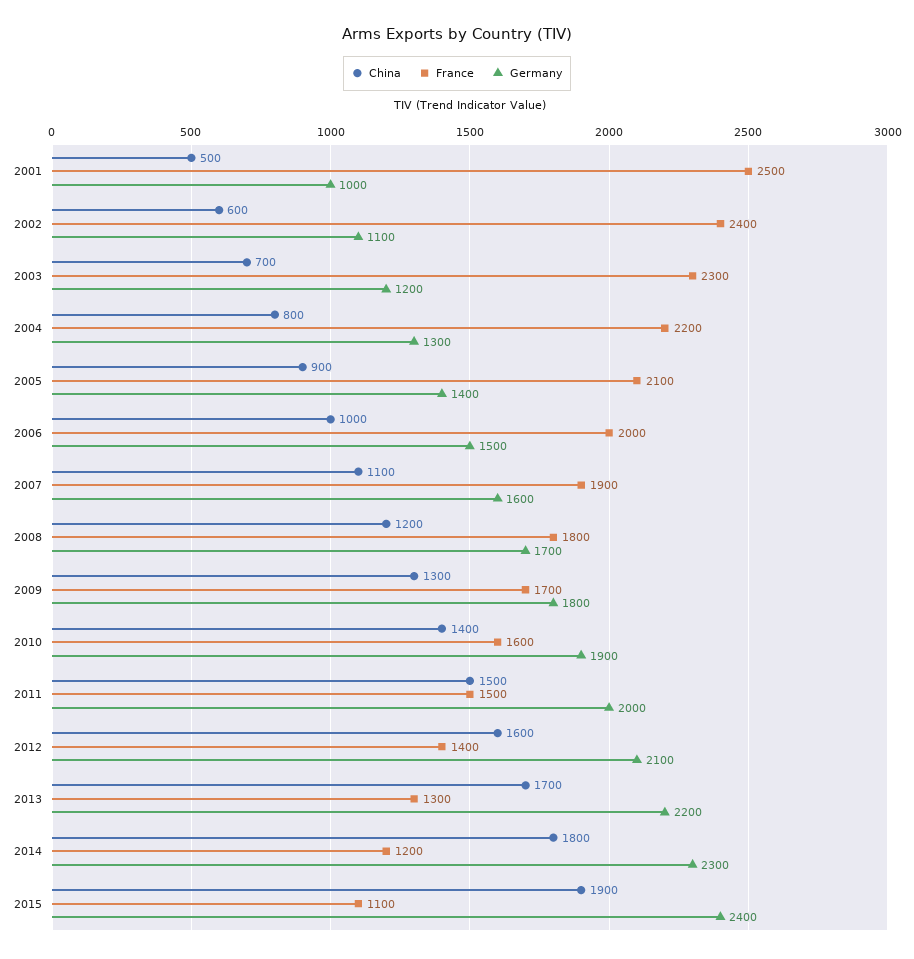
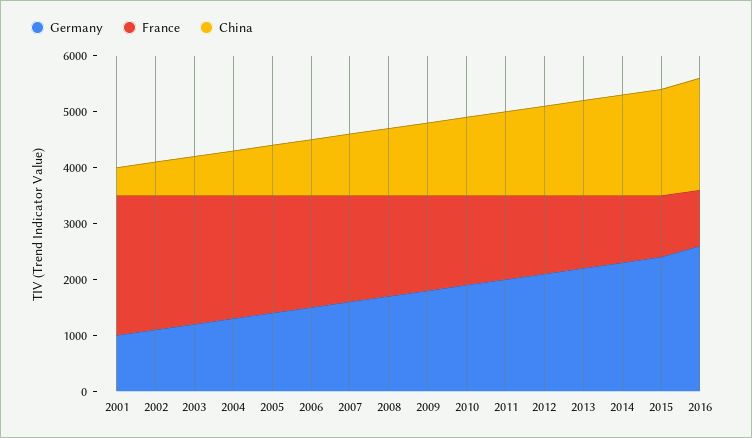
Germany, 2016: none -> 2600
France, 2016: none -> 1000
China, 2016: none -> 2000

